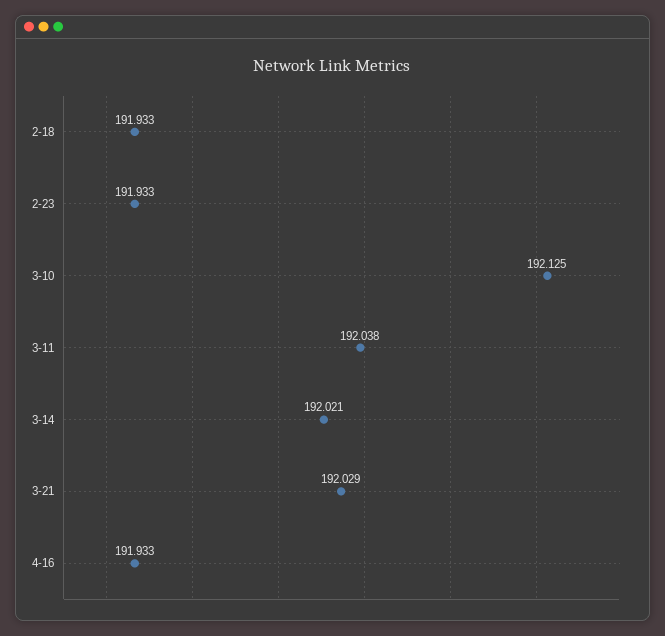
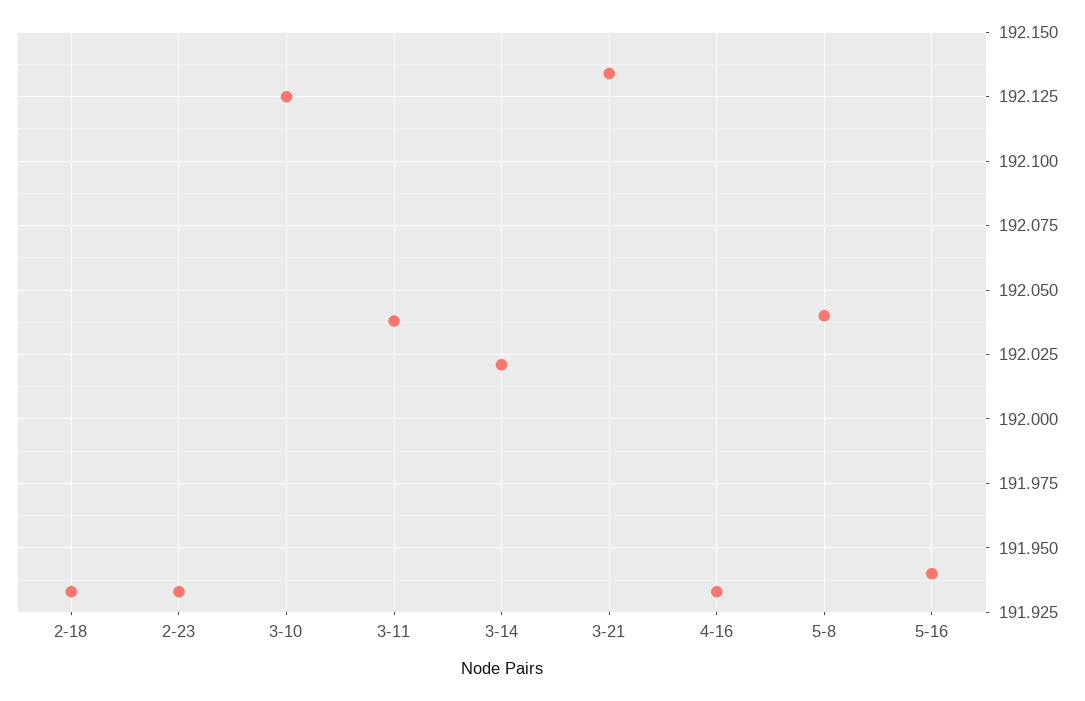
3-21: 192.029 -> 192.135
5-8: none -> 192.04
5-16: none -> 191.94

